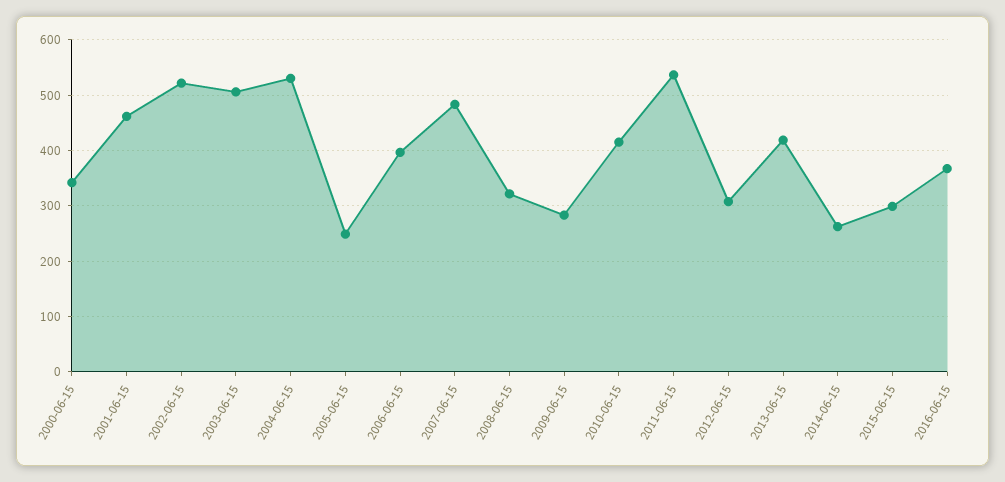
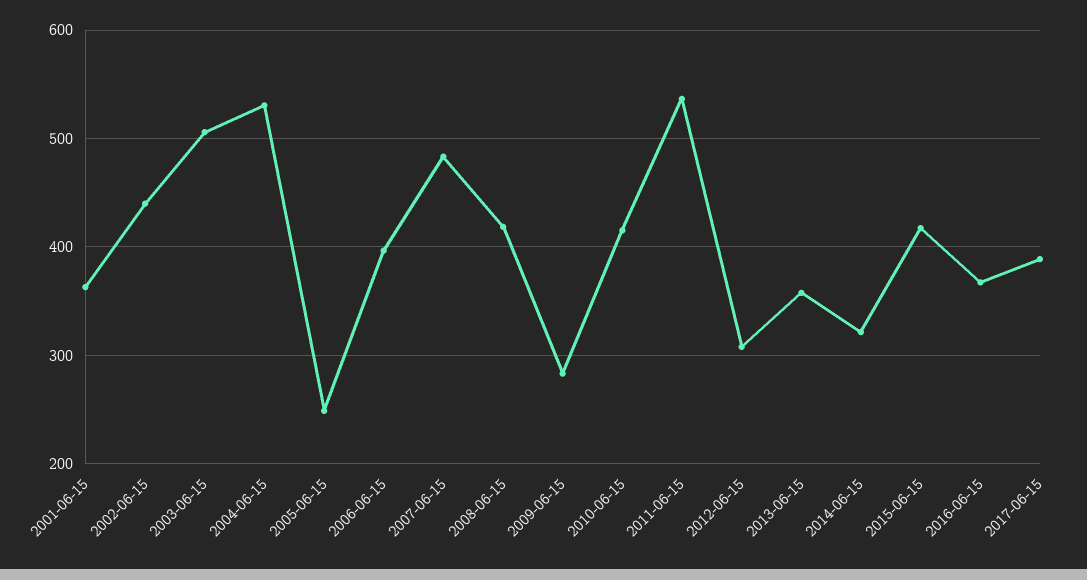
2000-06-15: 340 -> none
2001-06-15: 460 -> 360
2002-06-15: 520 -> 440
2008-06-15: 320 -> 420
2013-06-15: 420 -> 360
2014-06-15: 260 -> 320
2015-06-15: 300 -> 420
2017-06-15: none -> 390

